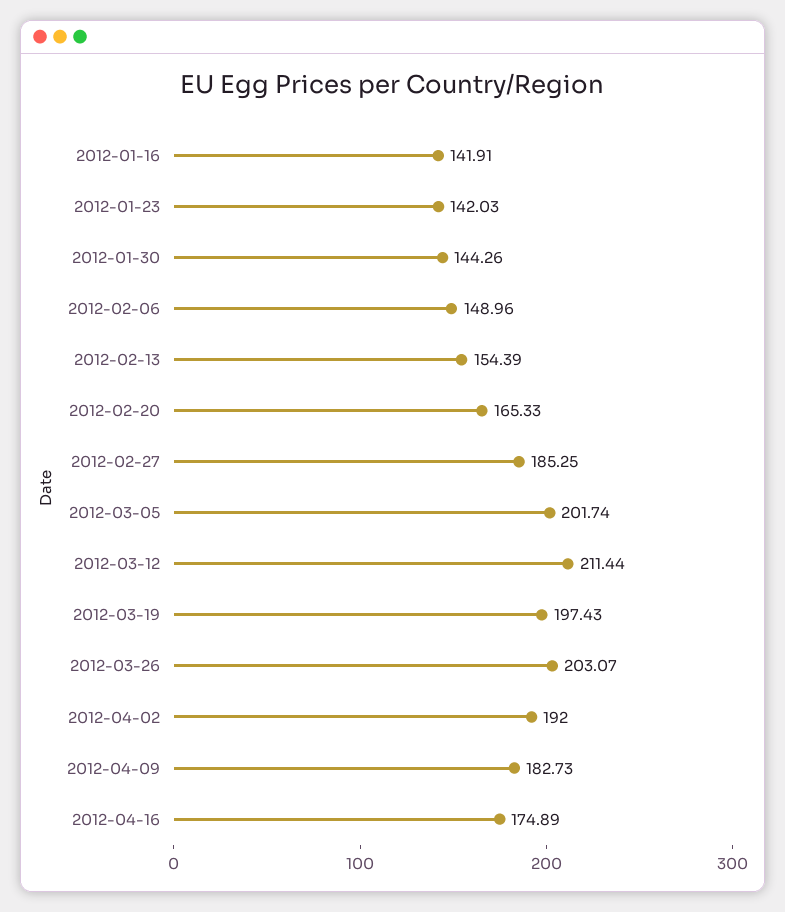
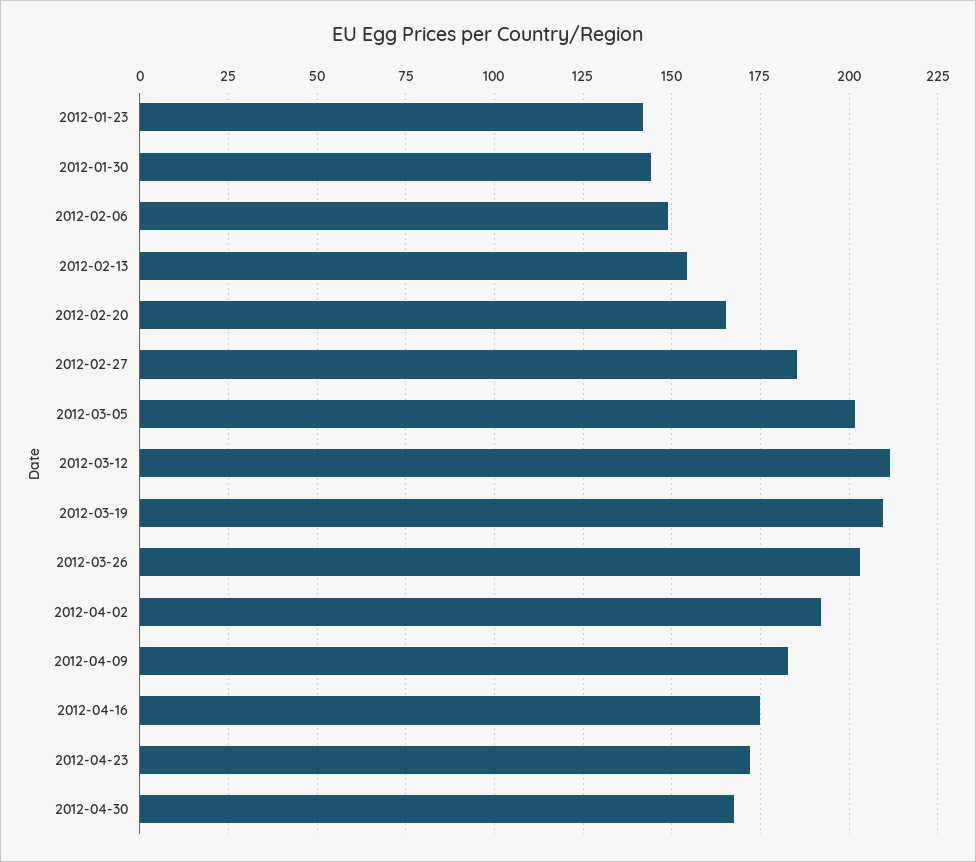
2012-01-16: 141.91 -> none
2012-03-19: 197.43 -> 210
2012-04-23: none -> 172.5
2012-04-30: none -> 167.5

